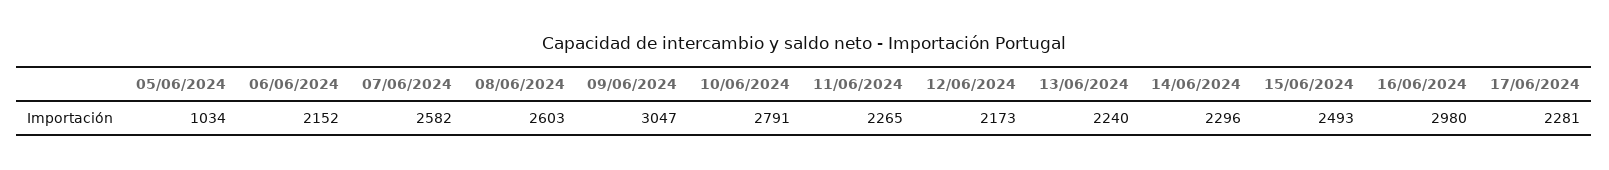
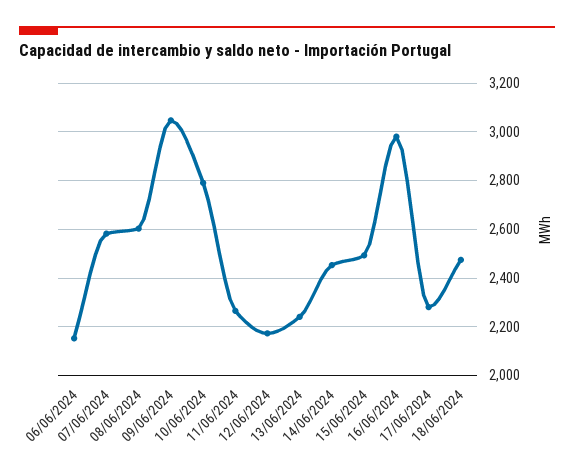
05/06/2024: 1034 -> none
14/06/2024: 2296 -> 2450
18/06/2024: none -> 2475

